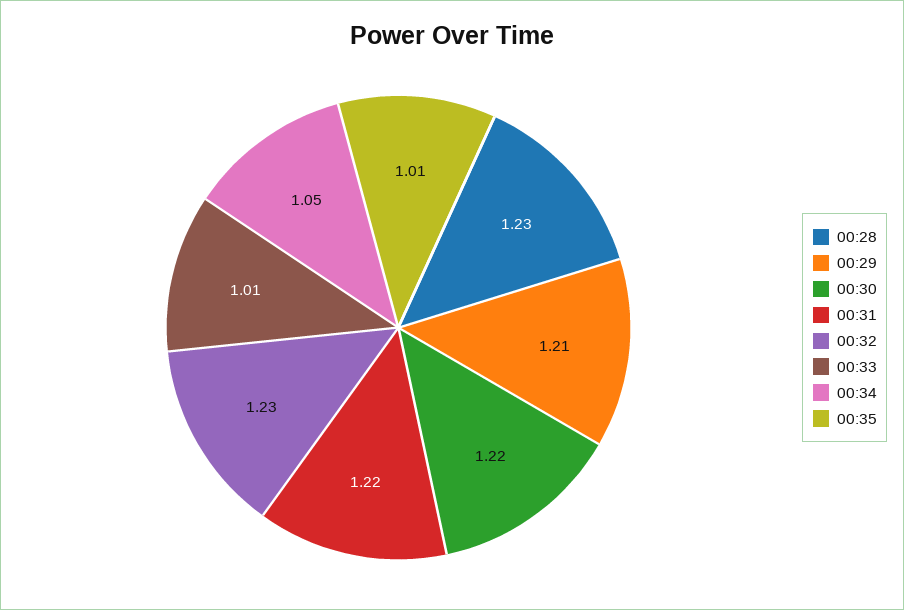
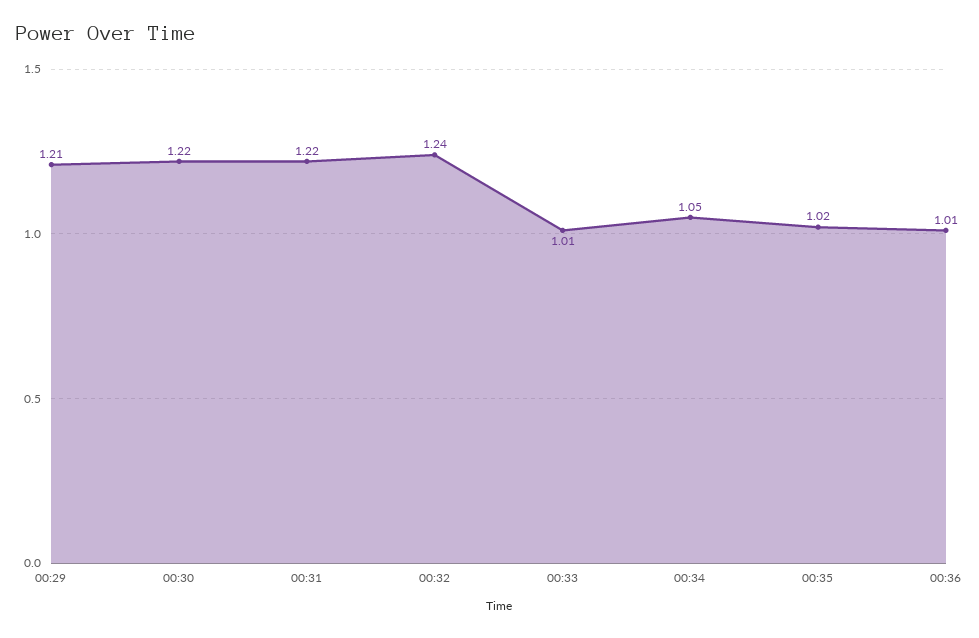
00:28: 1.23 -> none
00:32: 1.23 -> 1.24
00:35: 1.01 -> 1.02
00:36: none -> 1.01

